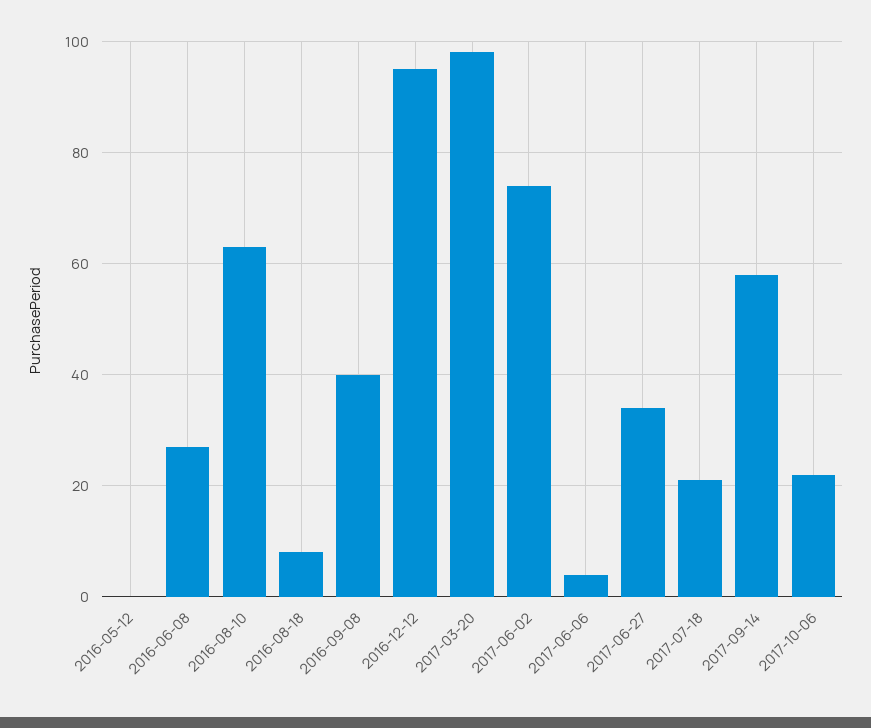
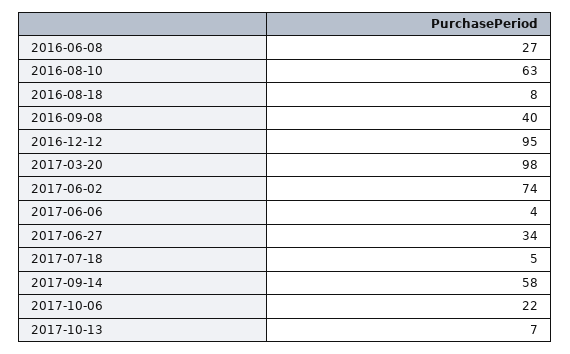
2016-05-12: 0 -> none
2017-07-18: 20 -> 5
2017-10-13: none -> 7

